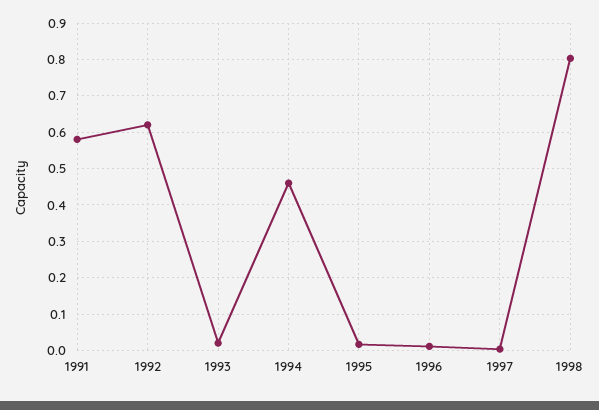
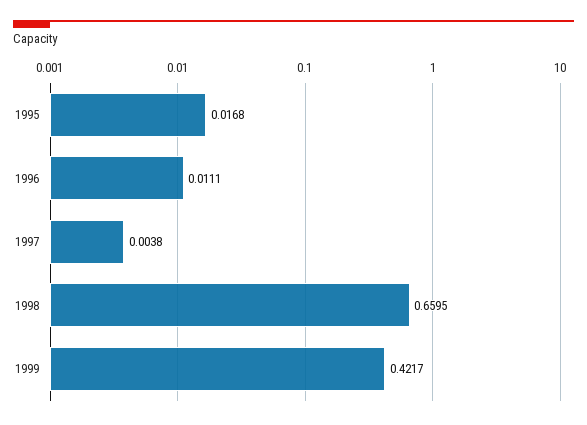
1991: 0.58 -> none
1992: 0.62 -> none
1993: 0.02 -> none
1994: 0.46 -> none
1998: 0.8 -> 0.6595
1999: none -> 0.4217

